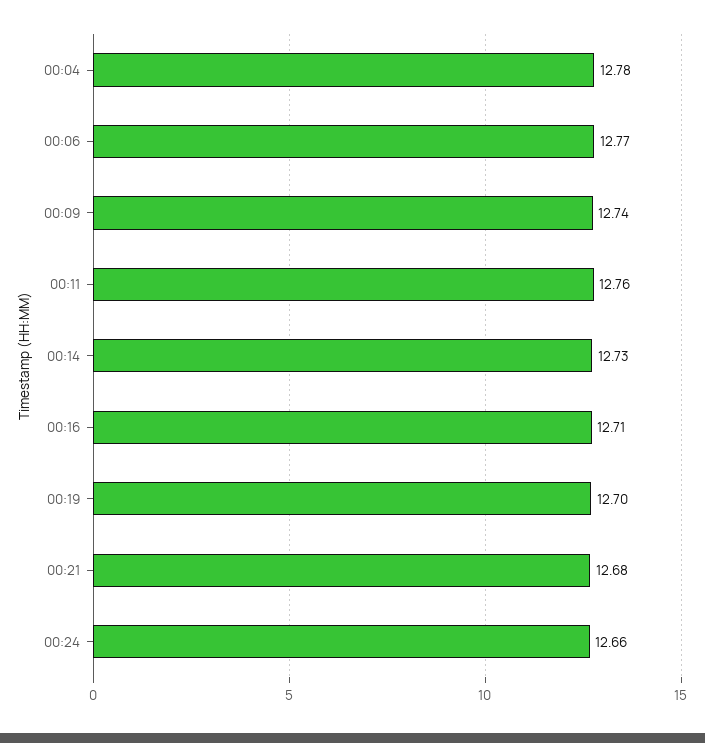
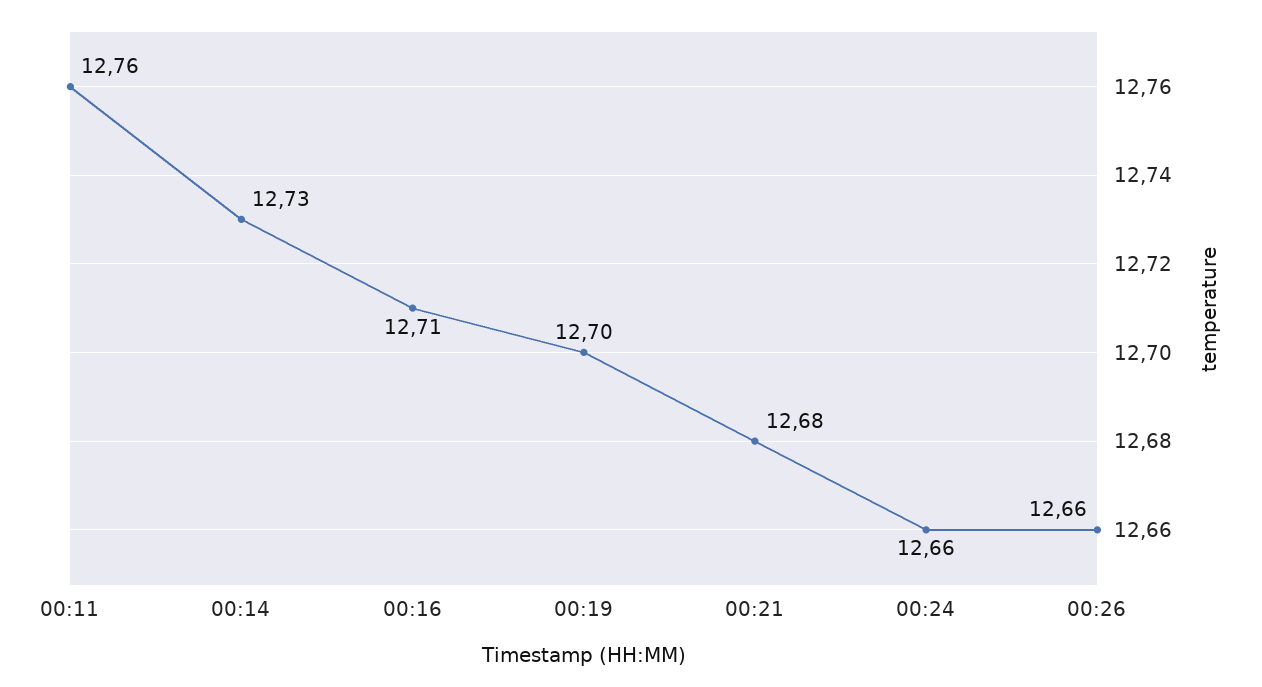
00:04: 12.78 -> none
00:06: 12.77 -> none
00:09: 12.74 -> none
00:26: none -> 12.66

